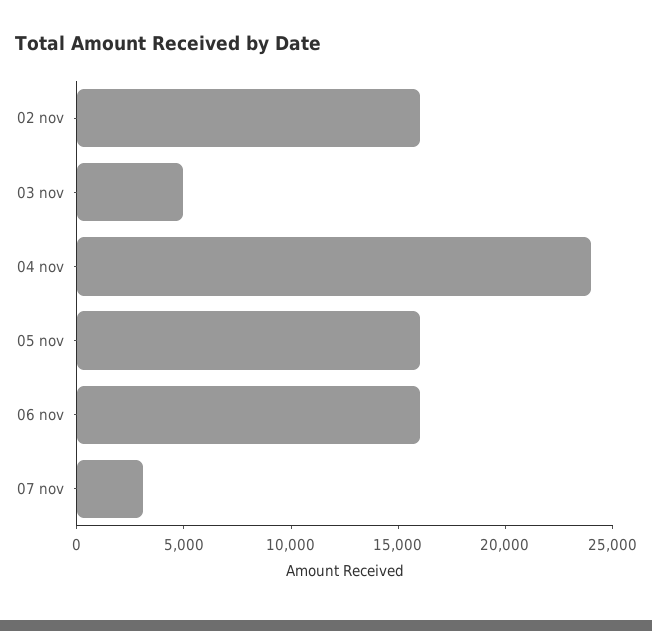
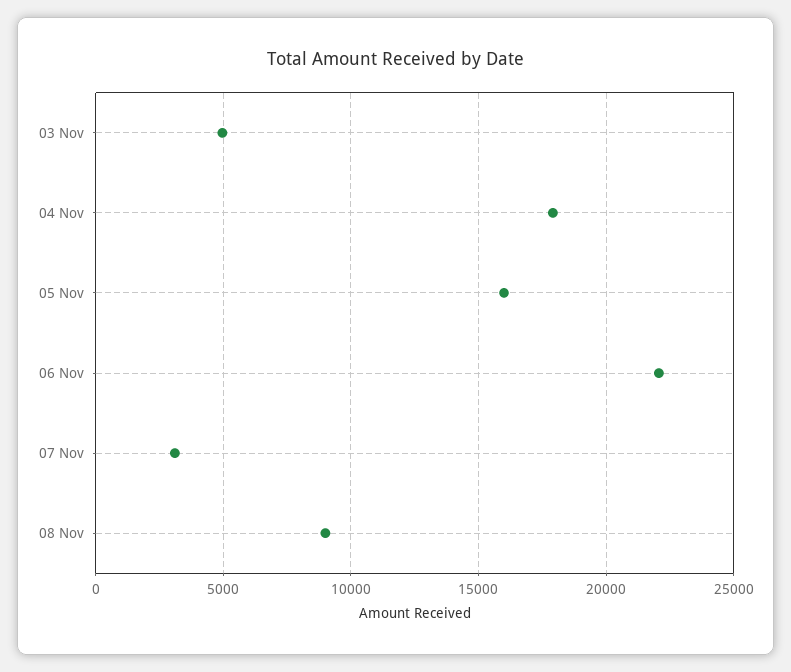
02 nov: 16000 -> none
04 nov: 24000 -> 18000
06 nov: 16000 -> 22000
08 Nov: none -> 9000

